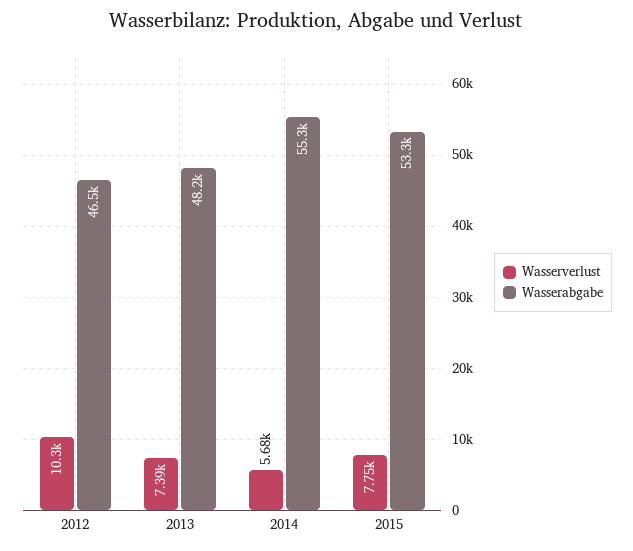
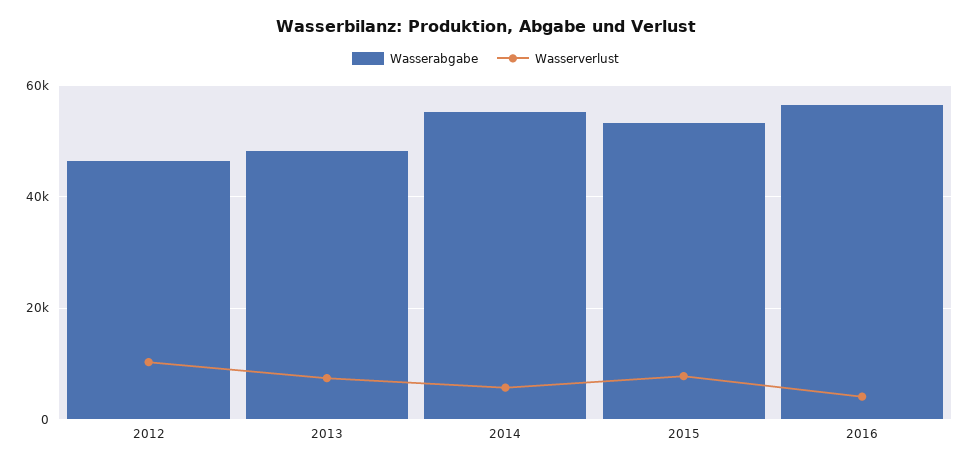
Wasserabgabe, 2016: none -> 56000
Wasserverlust, 2016: none -> 4000

